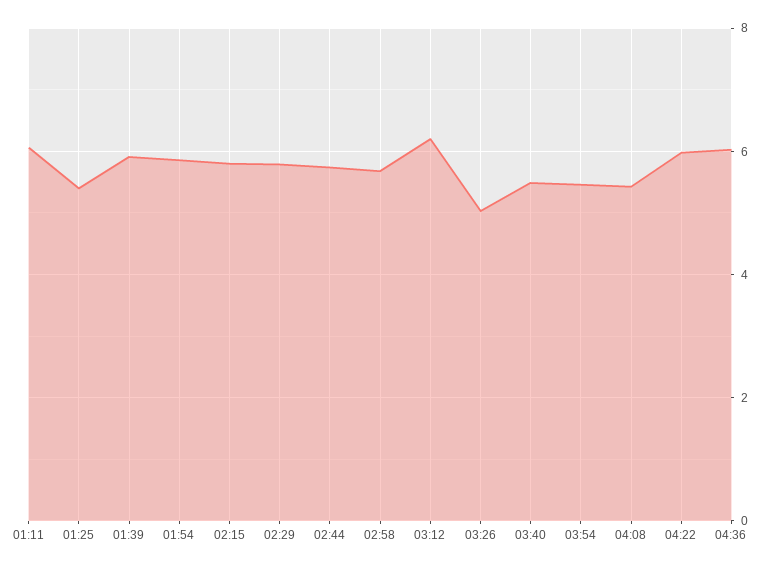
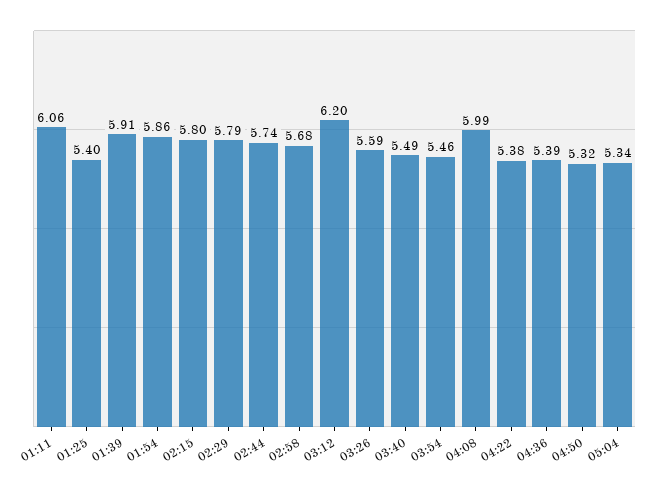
03:26: 5 -> 5.59
04:08: 5.4 -> 5.99
04:22: 6 -> 5.38
04:36: 6 -> 5.39
04:50: none -> 5.32
05:04: none -> 5.34

